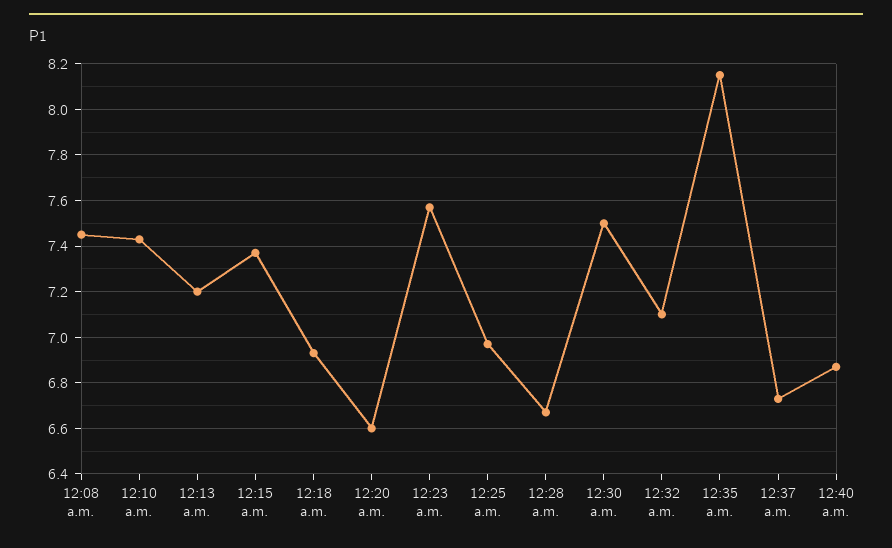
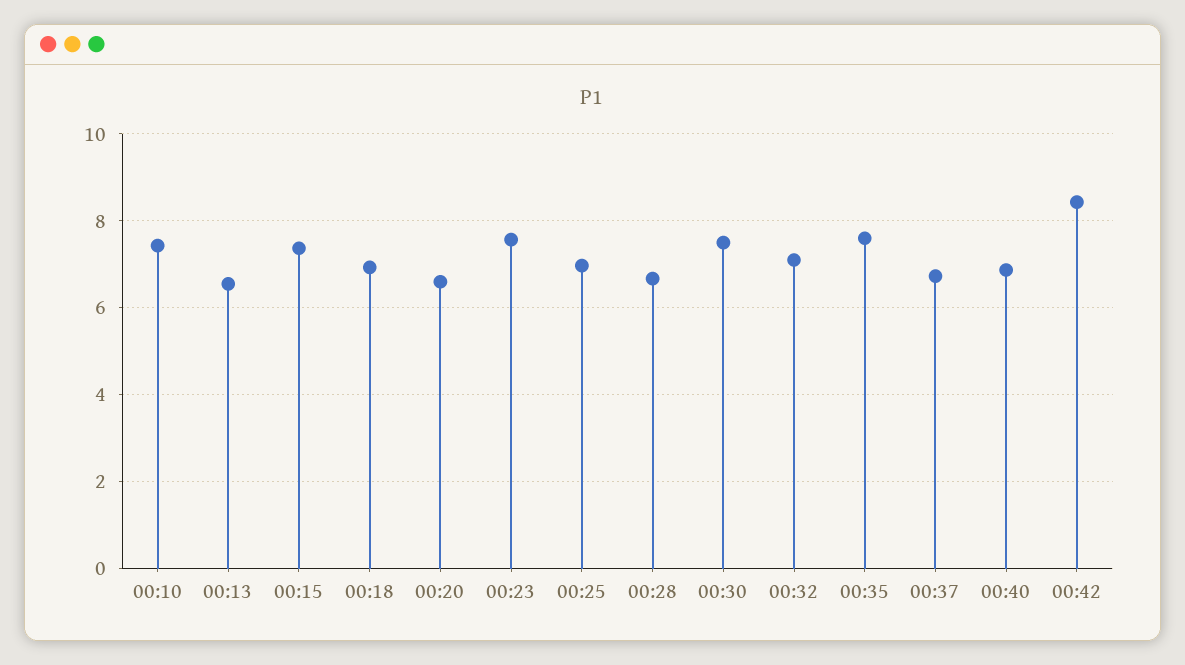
12:08 a.m.: 7.45 -> none
12:13 a.m.: 7.2 -> 6.6
12:35 a.m.: 8.15 -> 7.6
00:42: none -> 8.4

